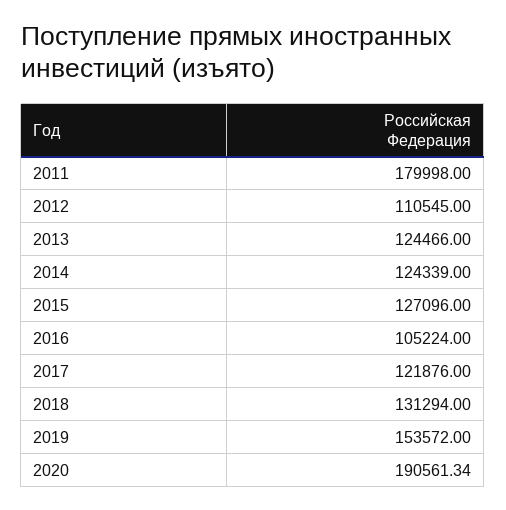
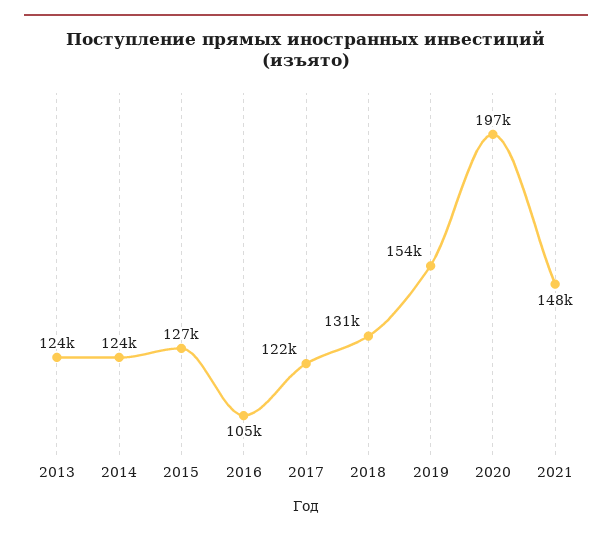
2011: 179998 -> none
2012: 110545 -> none
2020: 190561.34 -> 197000
2021: none -> 148000

